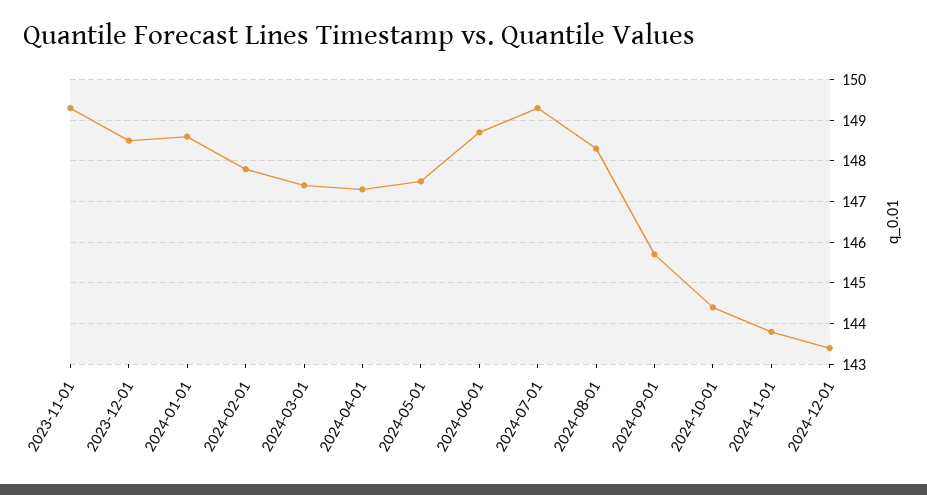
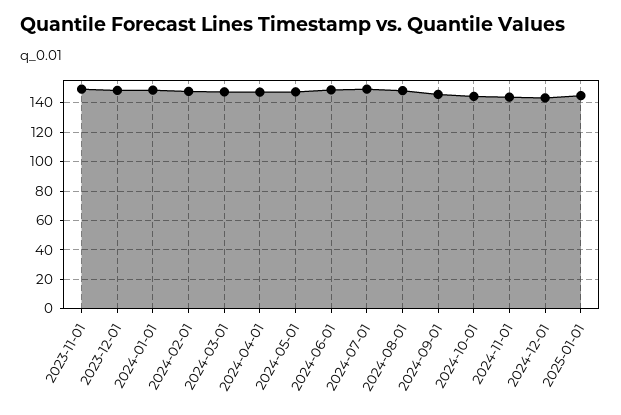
2025-01-01: none -> 145

